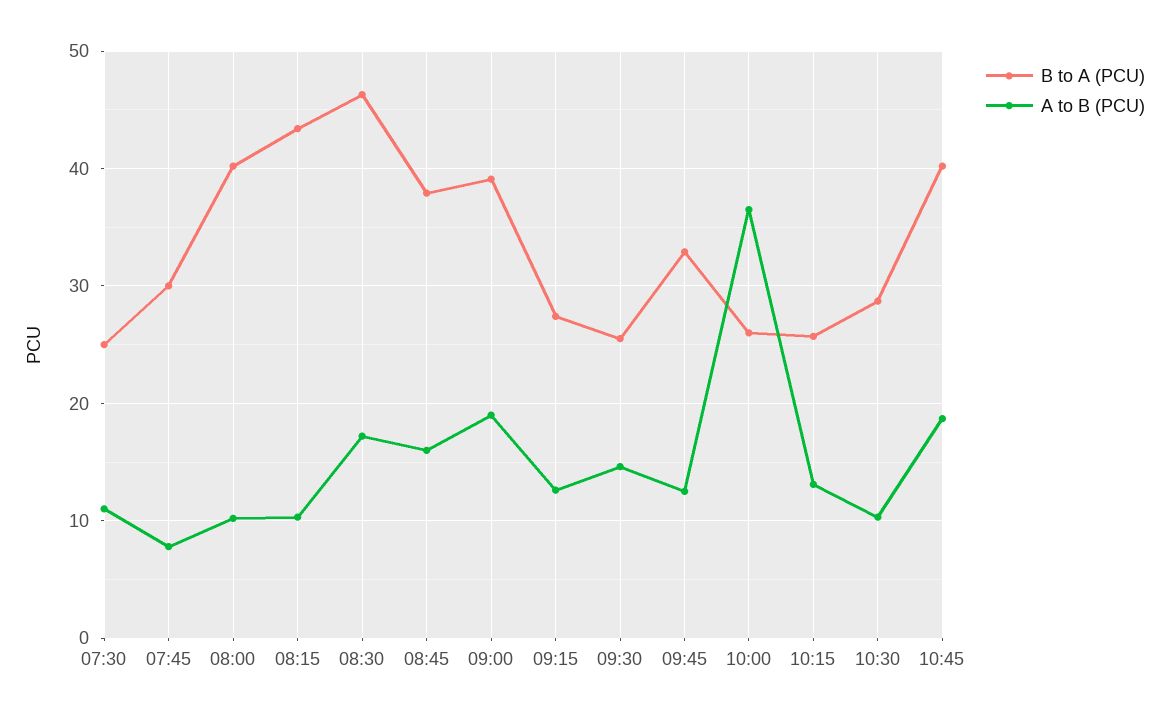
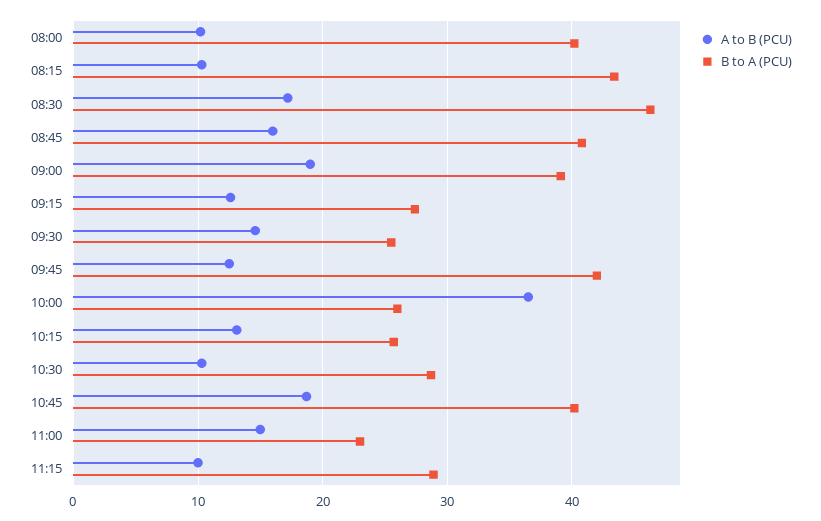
B to A (PCU), 07:30: 25 -> none
A to B (PCU), 07:30: 11 -> none
B to A (PCU), 07:45: 30 -> none
A to B (PCU), 07:45: 8 -> none
B to A (PCU), 08:45: 38 -> 41
B to A (PCU), 09:45: 33 -> 42
A to B (PCU), 11:00: none -> 15
B to A (PCU), 11:00: none -> 23
A to B (PCU), 11:15: none -> 10
B to A (PCU), 11:15: none -> 29

